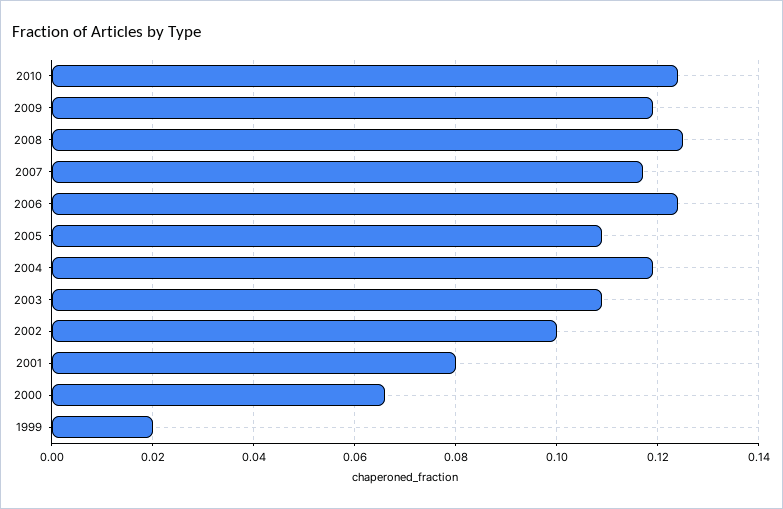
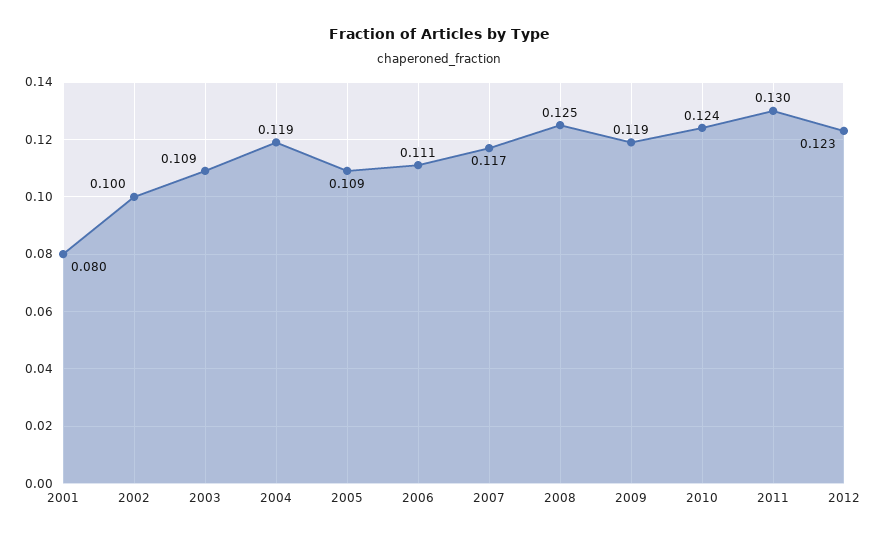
2006: 0.125 -> 0.111
2000: 0.065 -> none
1999: 0.02 -> none
2011: none -> 0.13
2012: none -> 0.123

